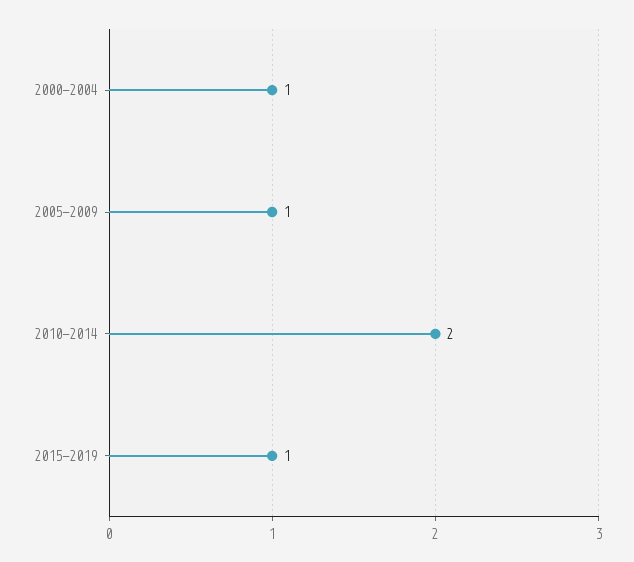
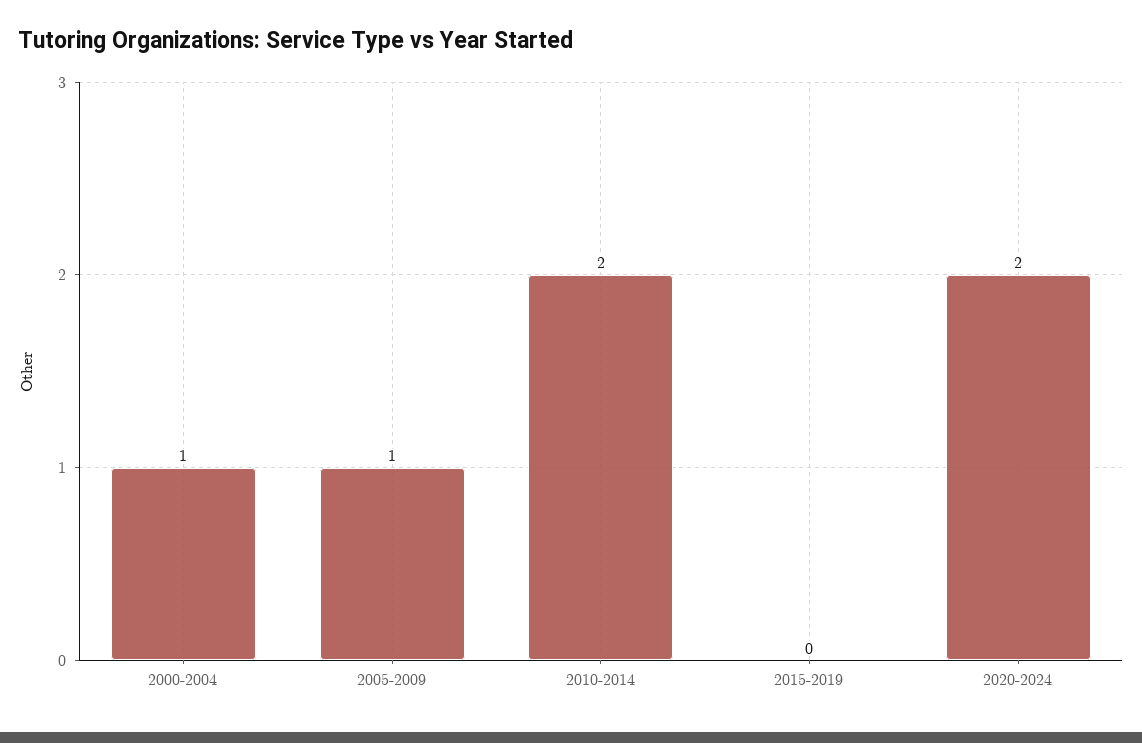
2015-2019: 1 -> 0
2020-2024: none -> 2

